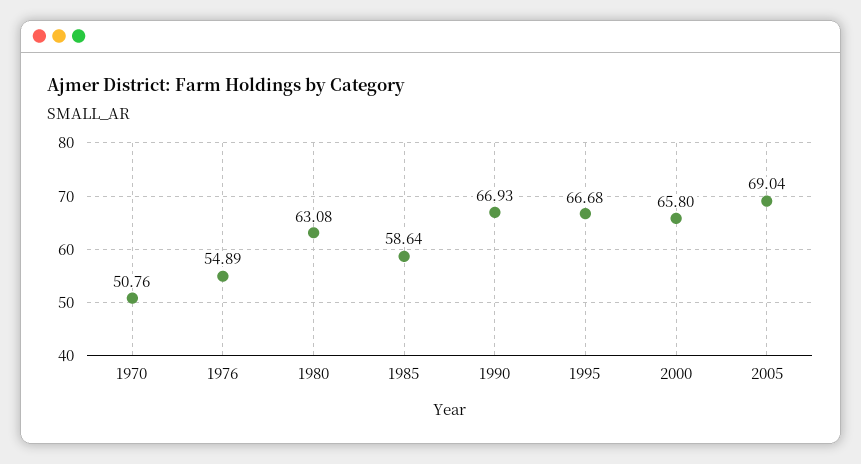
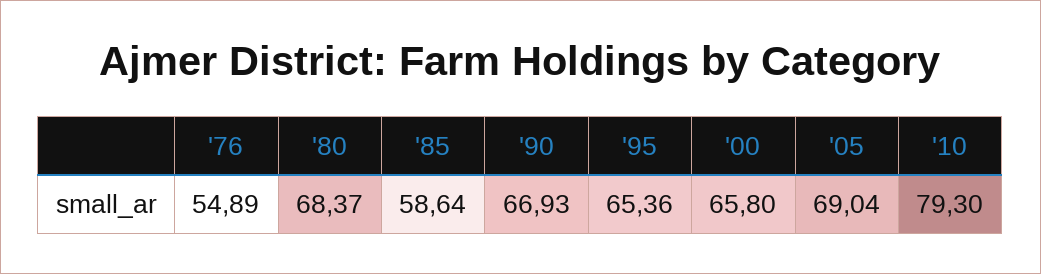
1970: 50.76 -> none
1980: 63.08 -> 68.37
1995: 66.68 -> 65.36
'10: none -> 79.3

